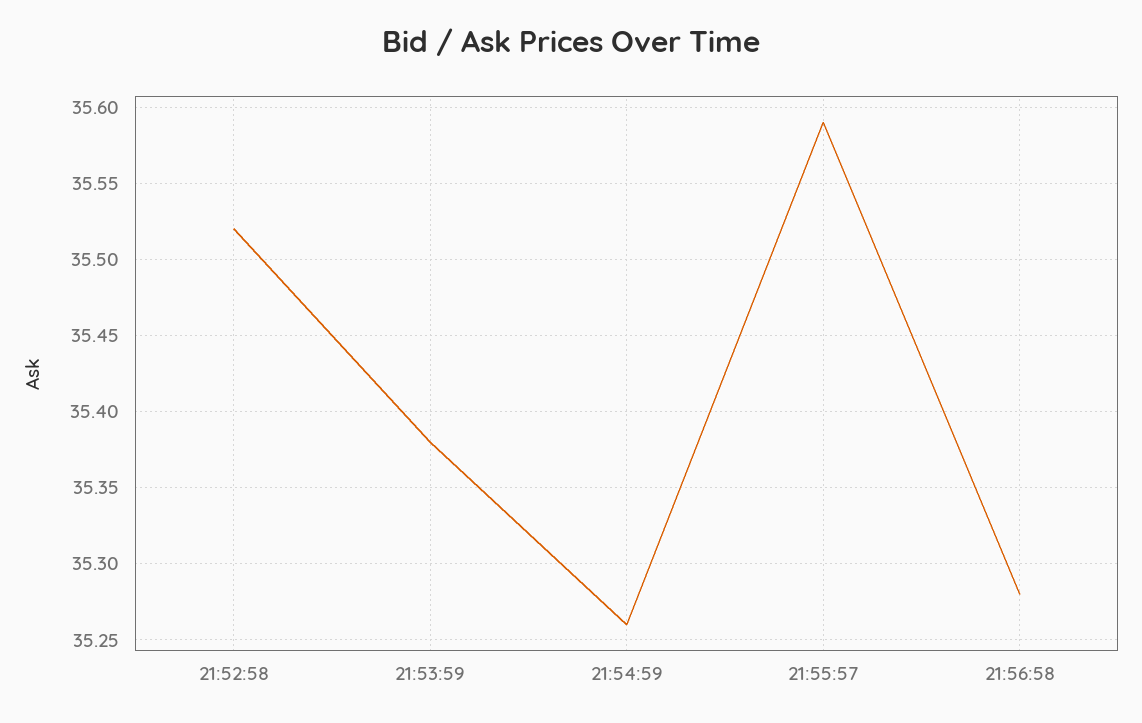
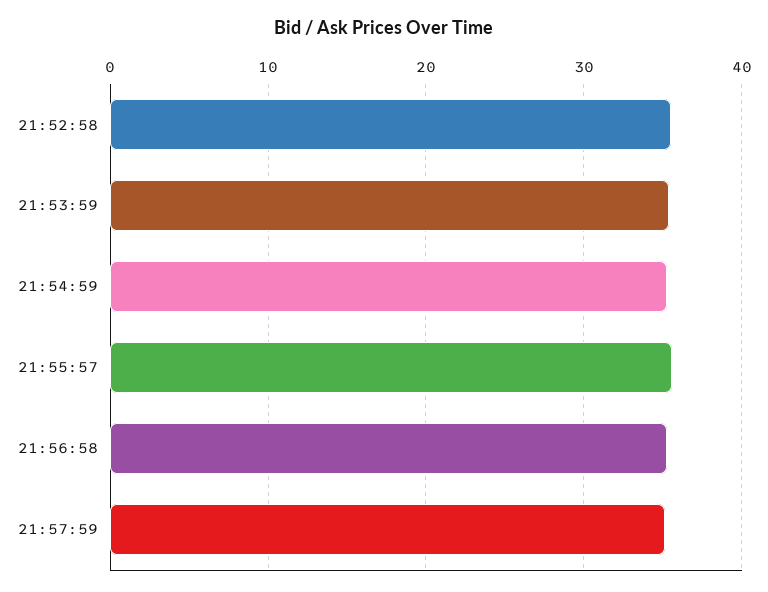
21:57:59: none -> 35

